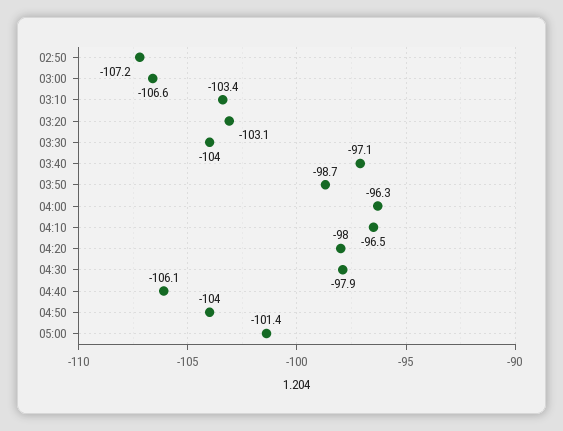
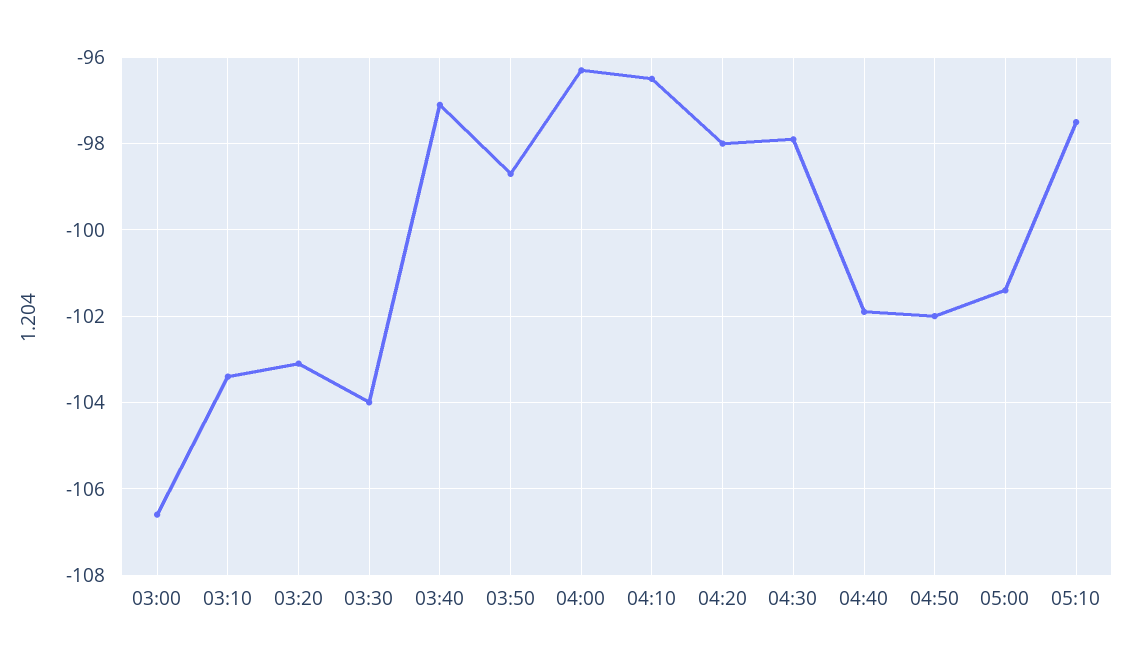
02:50: -107.2 -> none
04:40: -106.1 -> -102
04:50: -104 -> -102
05:10: none -> -97.5

